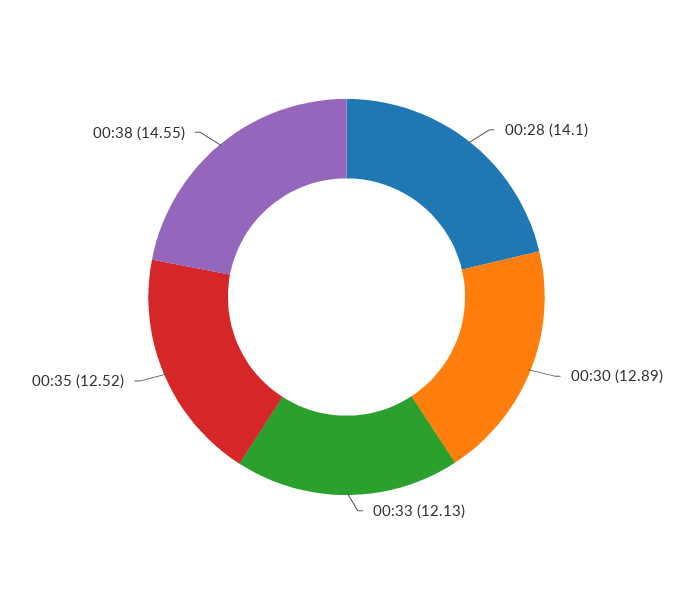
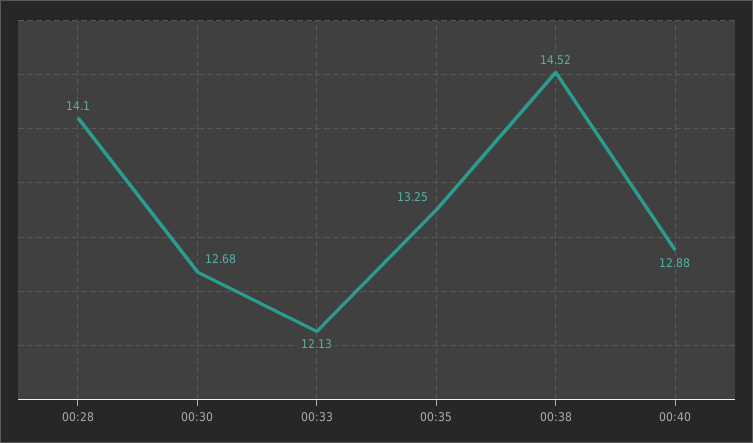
00:30: 12.89 -> 12.68
00:35: 12.52 -> 13.25
00:38: 14.55 -> 14.52
00:40: none -> 12.88

